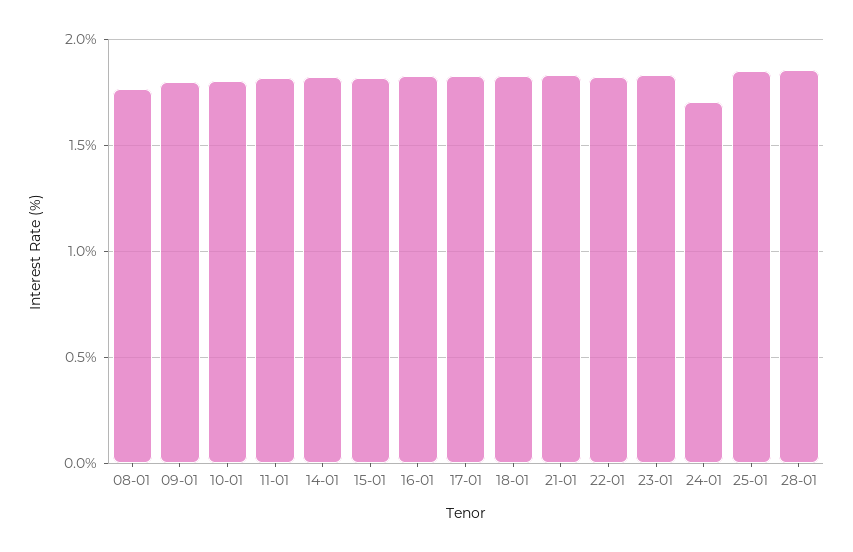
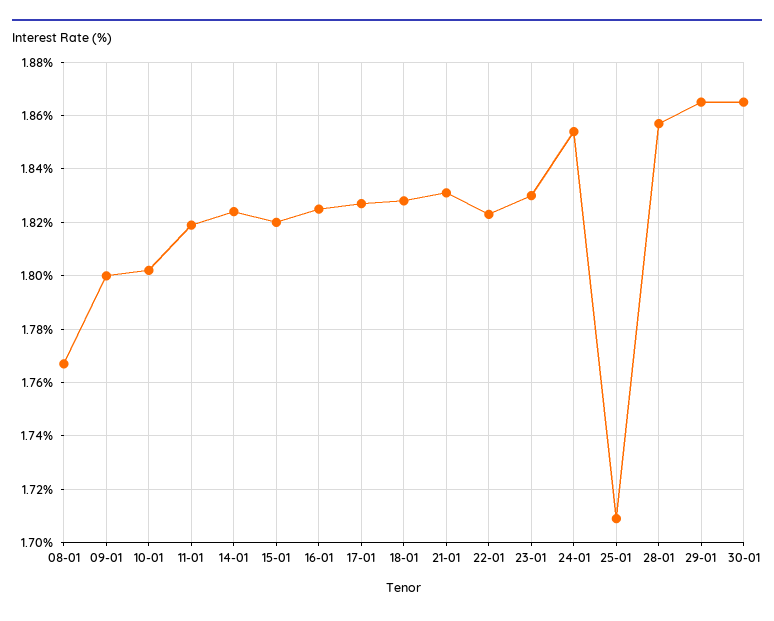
24-01: 1.7 -> 1.855
25-01: 1.85 -> 1.71
29-01: none -> 1.865
30-01: none -> 1.865

